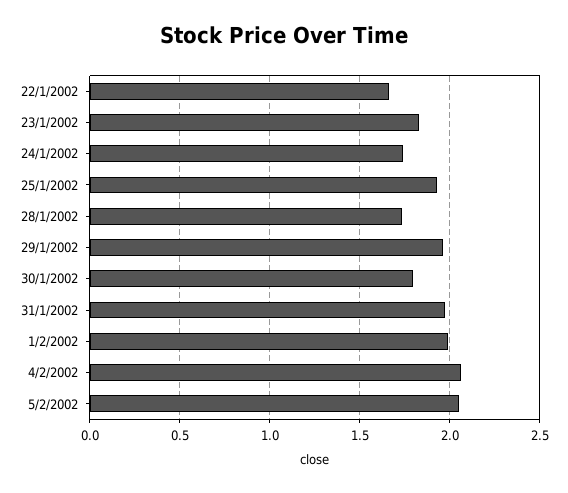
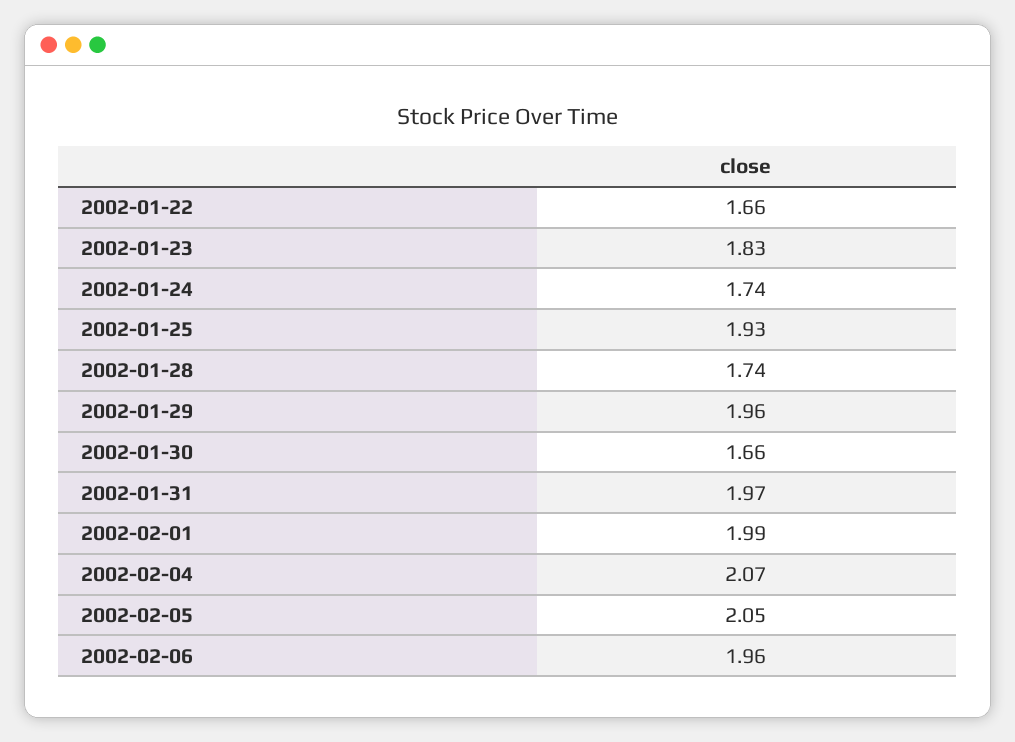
30/1/2002: 1.8 -> 1.66
2002-02-06: none -> 1.96

